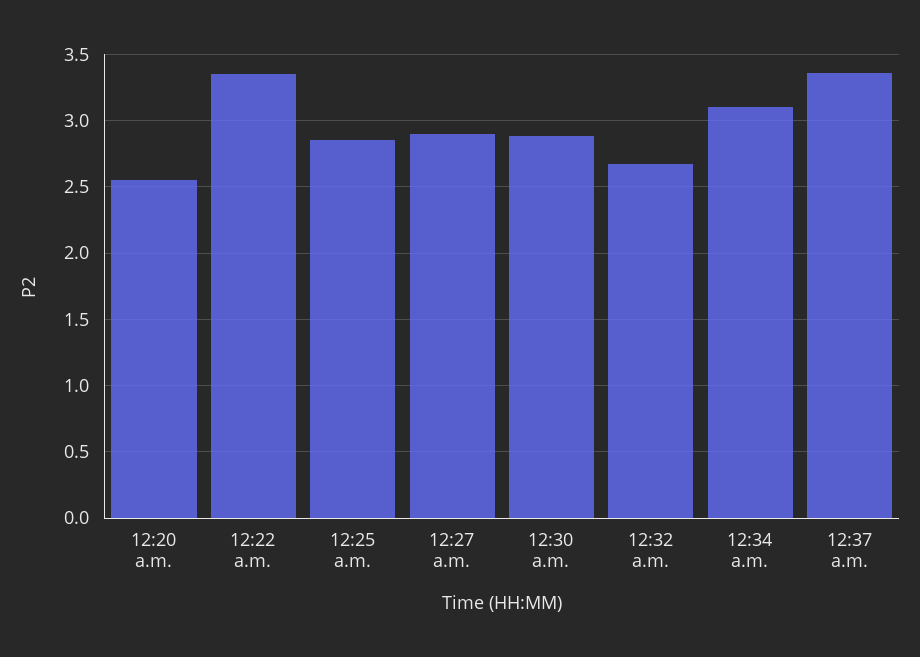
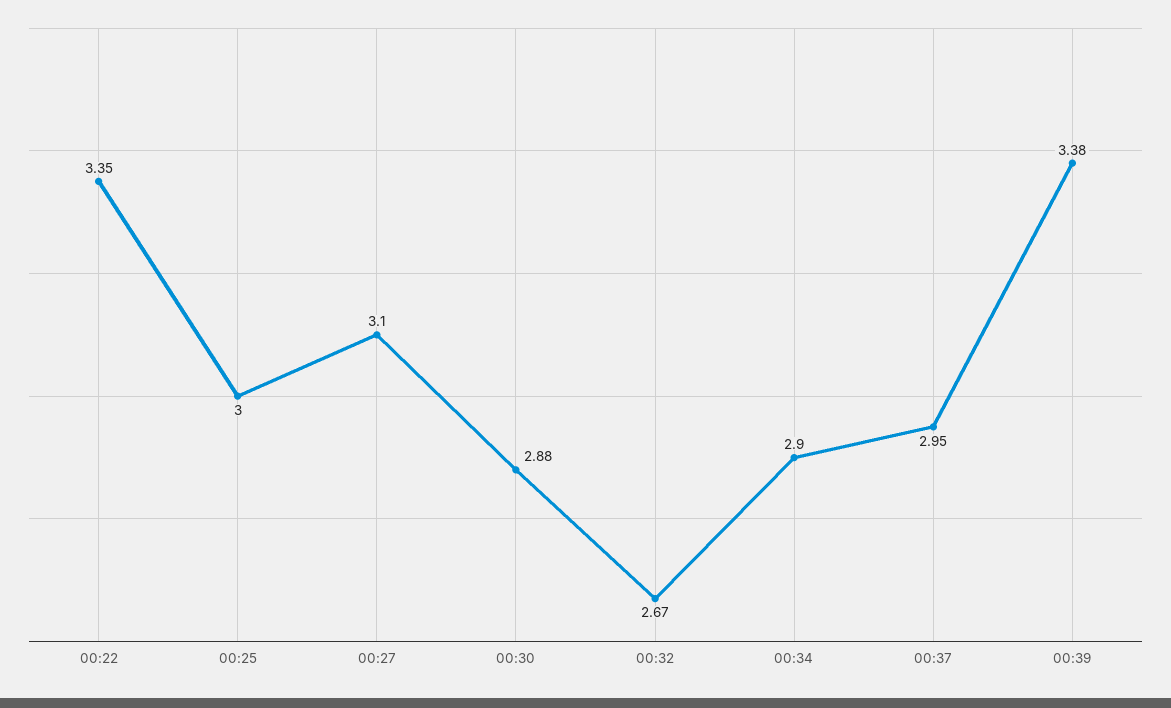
12:20 a.m.: 2.55 -> none
12:25 a.m.: 2.85 -> 3
12:27 a.m.: 2.9 -> 3.1
12:34 a.m.: 3.1 -> 2.9
12:37 a.m.: 3.35 -> 2.95
00:39: none -> 3.38

